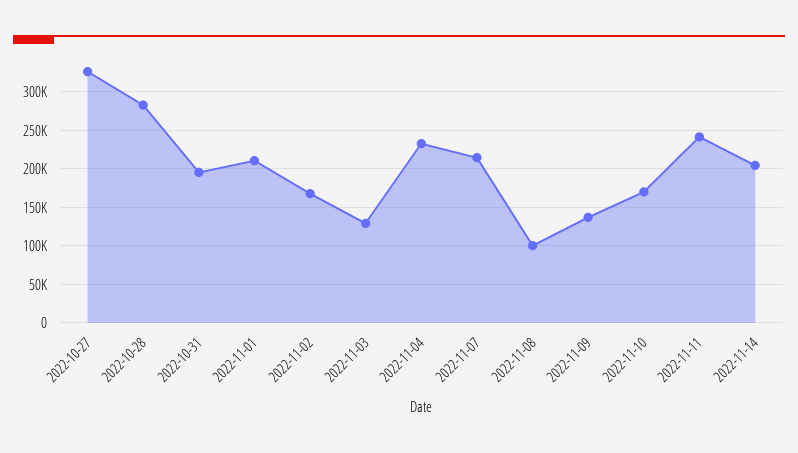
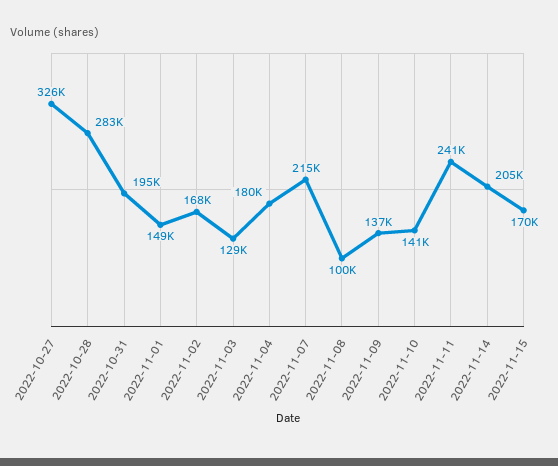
2022-11-01: 210000 -> 149000
2022-11-04: 230000 -> 180000
2022-11-10: 170000 -> 141000
2022-11-15: none -> 170000

